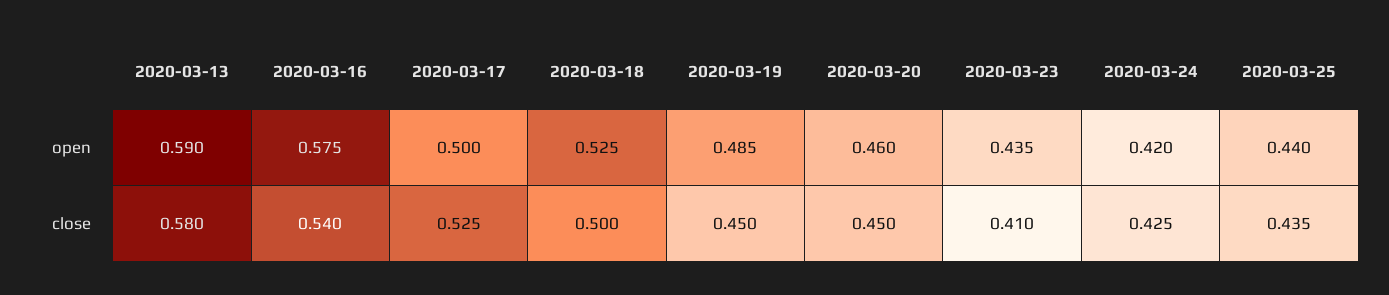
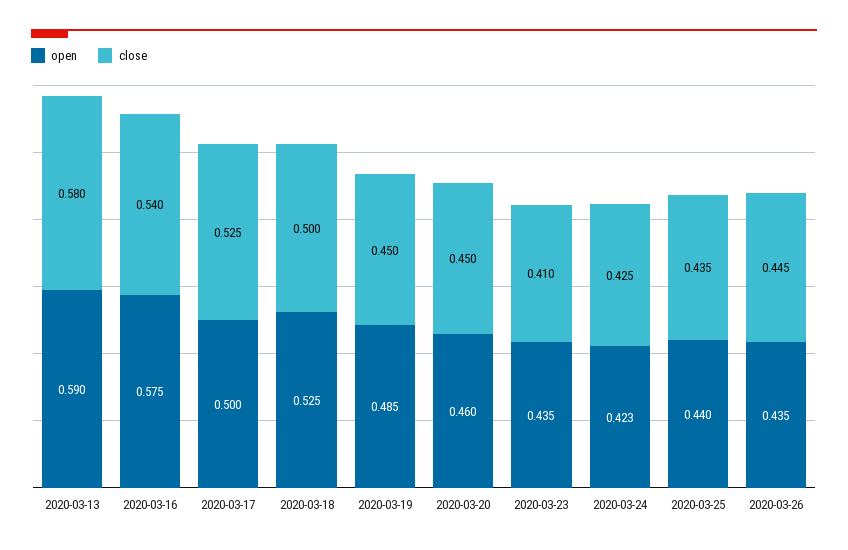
open, 2020-03-24: 0.42 -> 0.423
open, 2020-03-26: none -> 0.435
close, 2020-03-26: none -> 0.445

